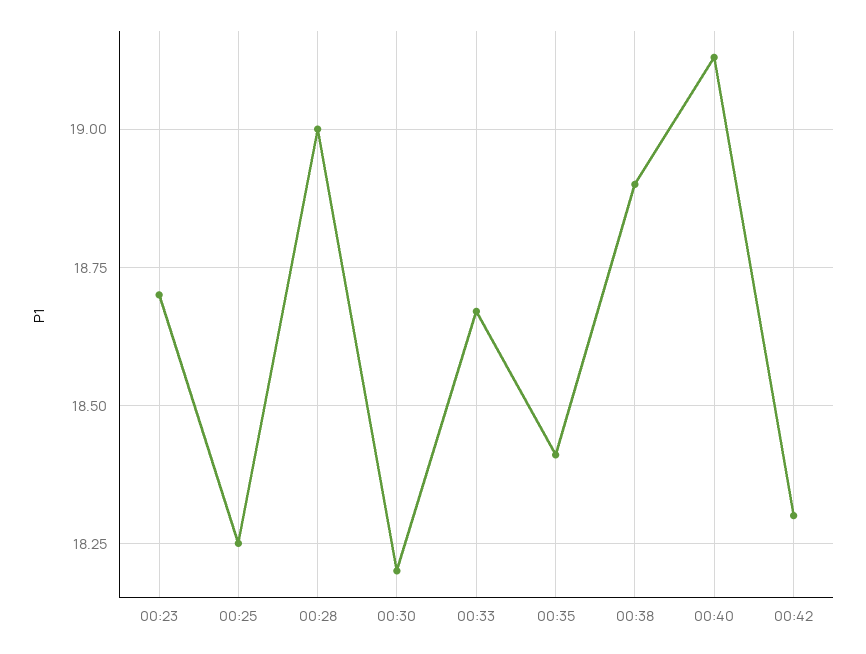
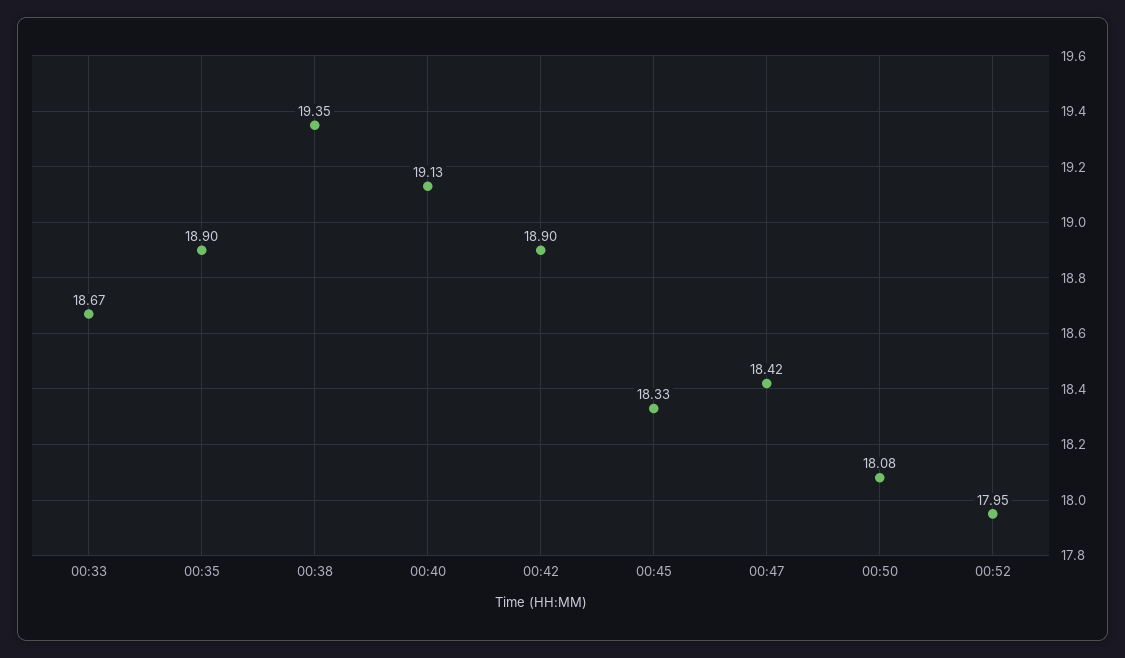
00:23: 18.7 -> none
00:25: 18.25 -> none
00:28: 19 -> none
00:30: 18.2 -> none
00:35: 18.4 -> 18.9
00:38: 18.9 -> 19.35
00:42: 18.3 -> 18.9
00:45: none -> 18.33
00:47: none -> 18.42
00:50: none -> 18.08
00:52: none -> 17.95

